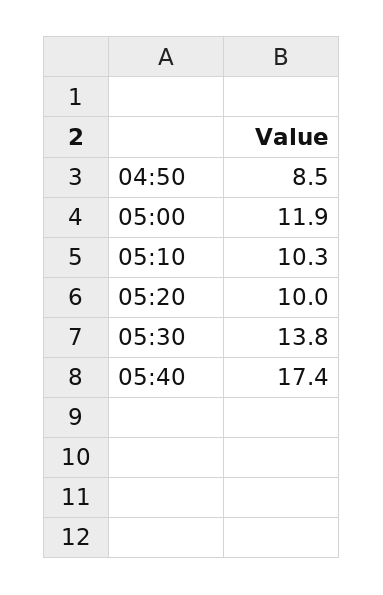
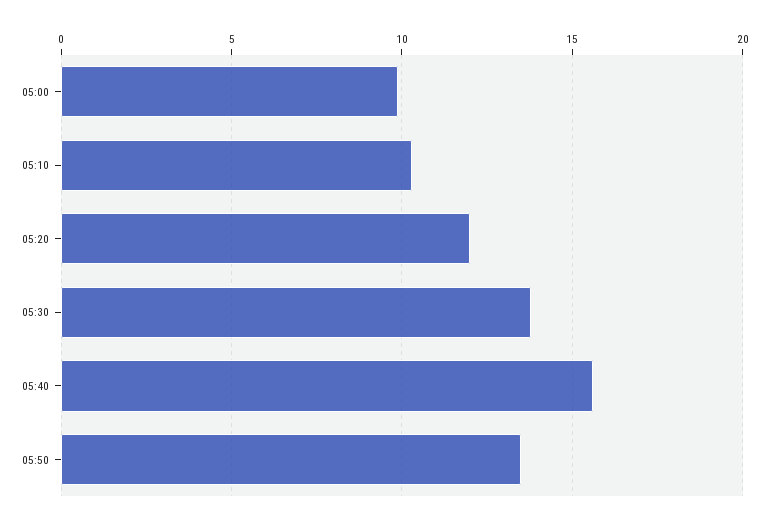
04:50: 8.5 -> none
05:00: 11.9 -> 10
05:20: 10 -> 12
05:40: 17.4 -> 15.5
05:50: none -> 13.5

